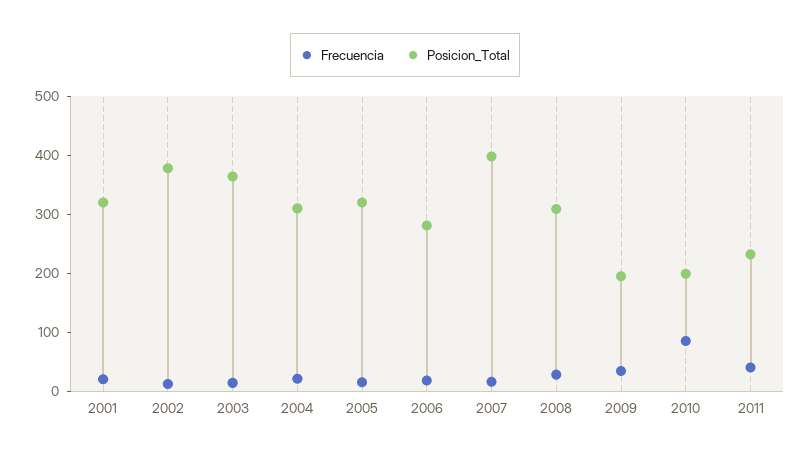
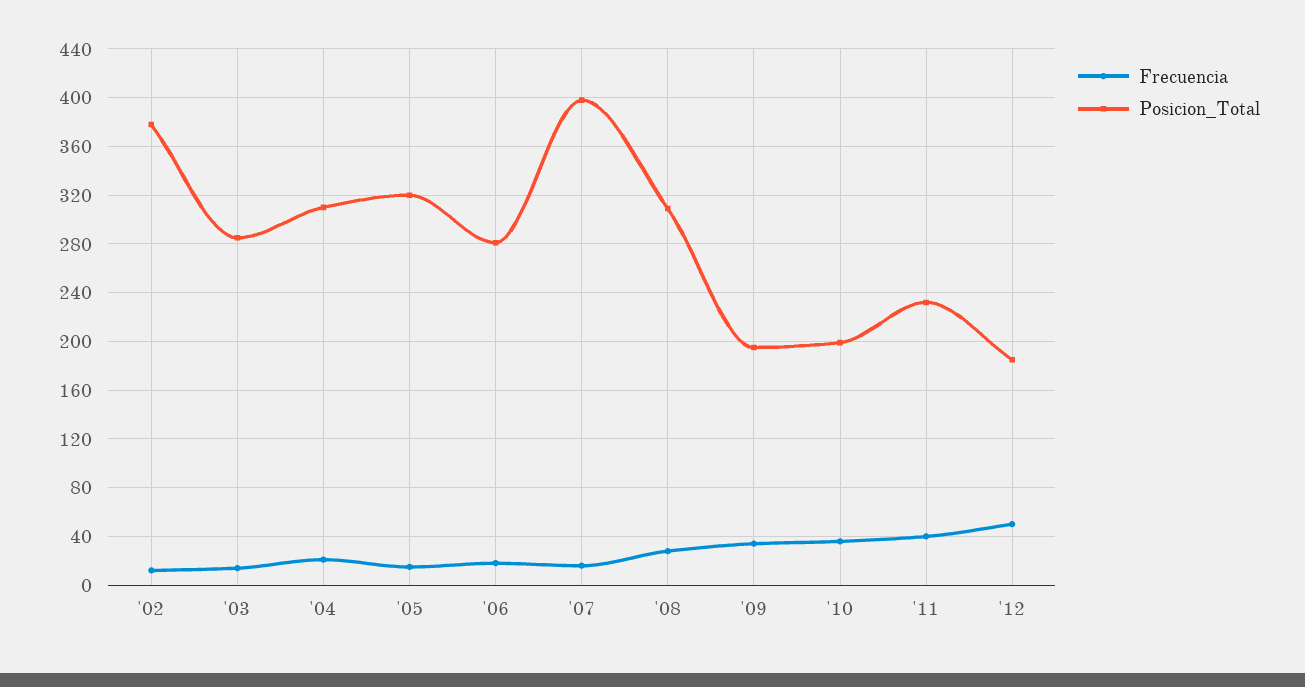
Frecuencia, 2001: 20 -> none
Posicion_Total, 2001: 320 -> none
Posicion_Total, 2003: 360 -> 285
Frecuencia, 2010: 80 -> 35
Frecuencia, '12: none -> 50
Posicion_Total, '12: none -> 185

